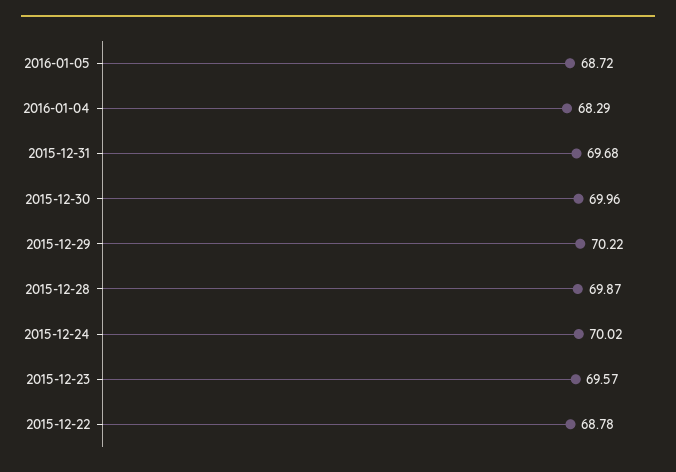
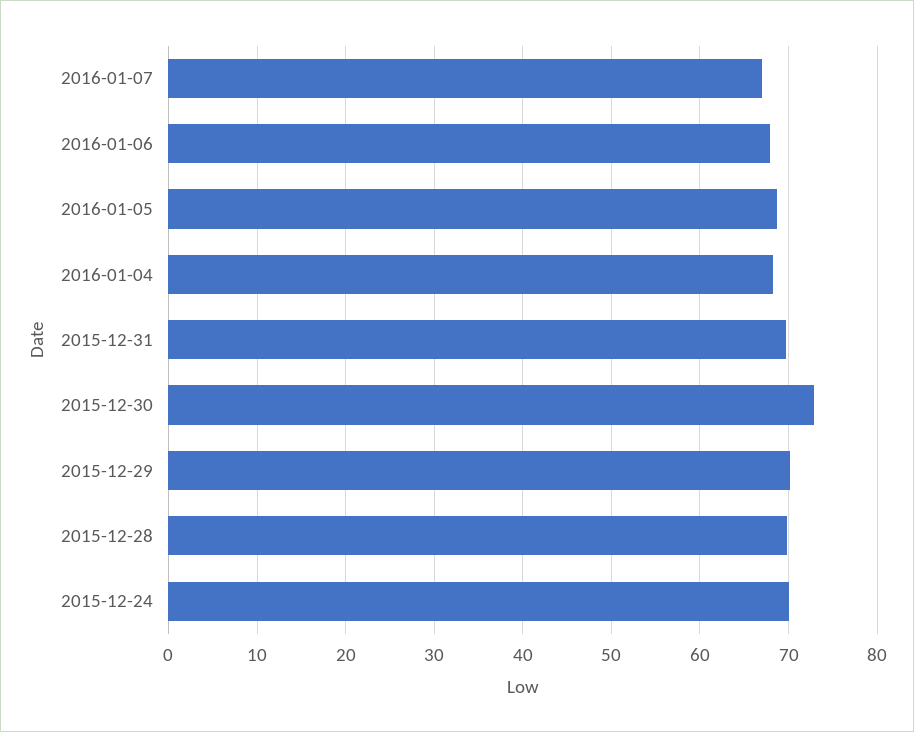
2015-12-30: 69.96 -> 73
2015-12-23: 69.57 -> none
2015-12-22: 68.78 -> none
2016-01-07: none -> 67
2016-01-06: none -> 68

